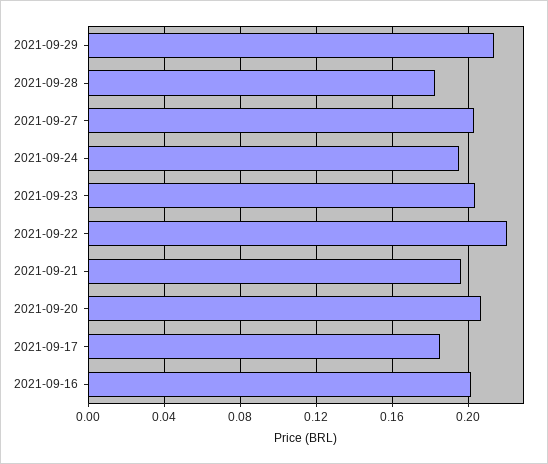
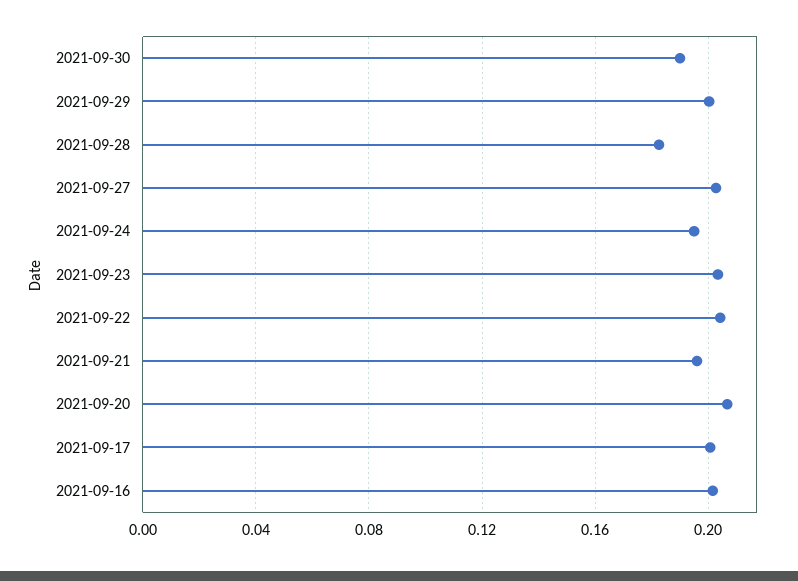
2021-09-29: 0.215 -> 0.2
2021-09-22: 0.22 -> 0.205
2021-09-17: 0.185 -> 0.2
2021-09-30: none -> 0.19

